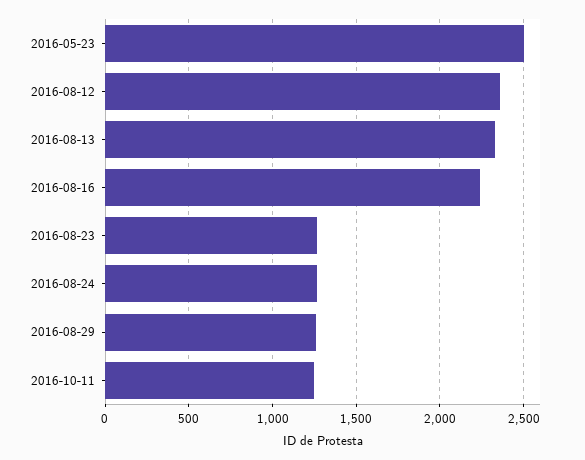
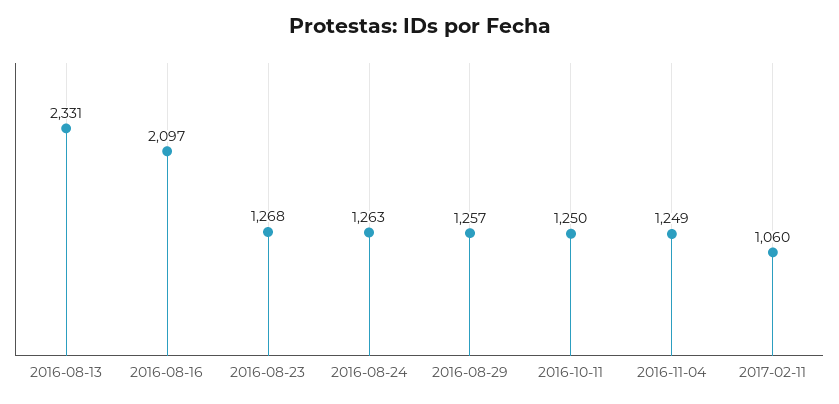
2016-05-23: 2500 -> none
2016-08-12: 2350 -> none
2016-08-16: 2250 -> 2097
2016-11-04: none -> 1249
2017-02-11: none -> 1060

